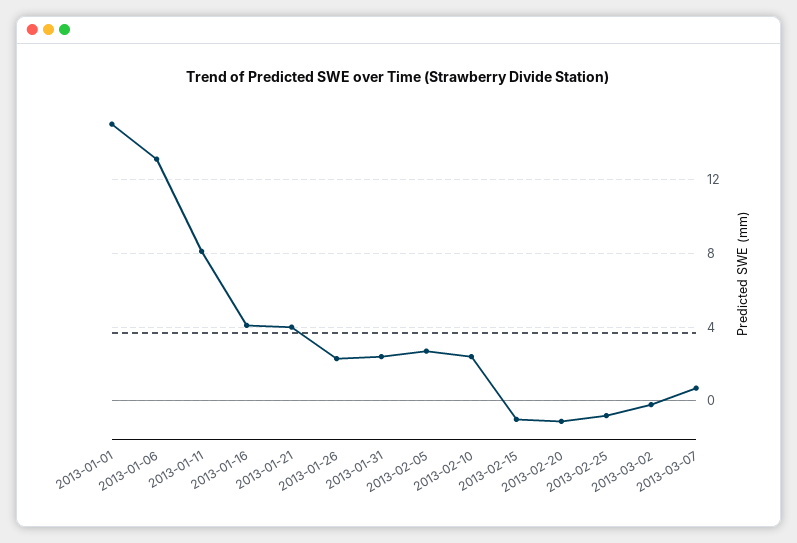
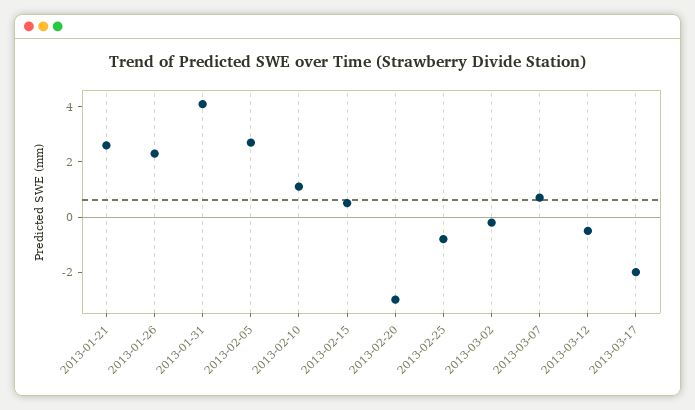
2013-01-01: 15 -> none
2013-01-06: 13 -> none
2013-01-11: 8 -> none
2013-01-16: 4 -> none
2013-01-21: 4 -> 2.5
2013-01-31: 2.5 -> 4
2013-02-10: 2.5 -> 1
2013-02-15: -1 -> 0.5
2013-02-20: -1 -> -3
2013-03-12: none -> -0.5
2013-03-17: none -> -2

